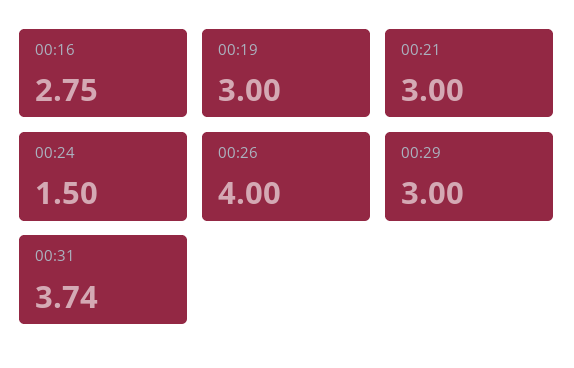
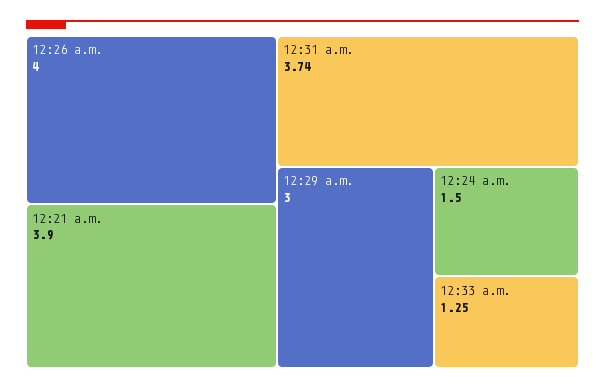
00:16: 2.75 -> none
00:19: 3 -> none
00:21: 3 -> 3.9
12:33 a.m.: none -> 1.25

